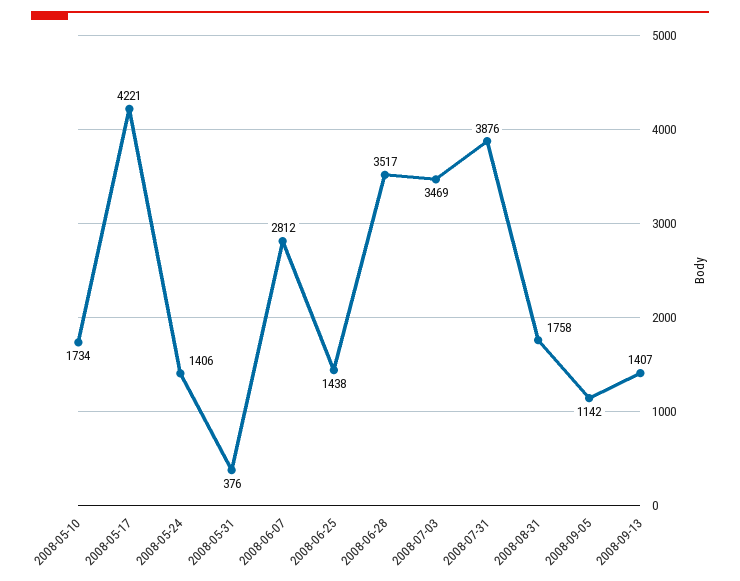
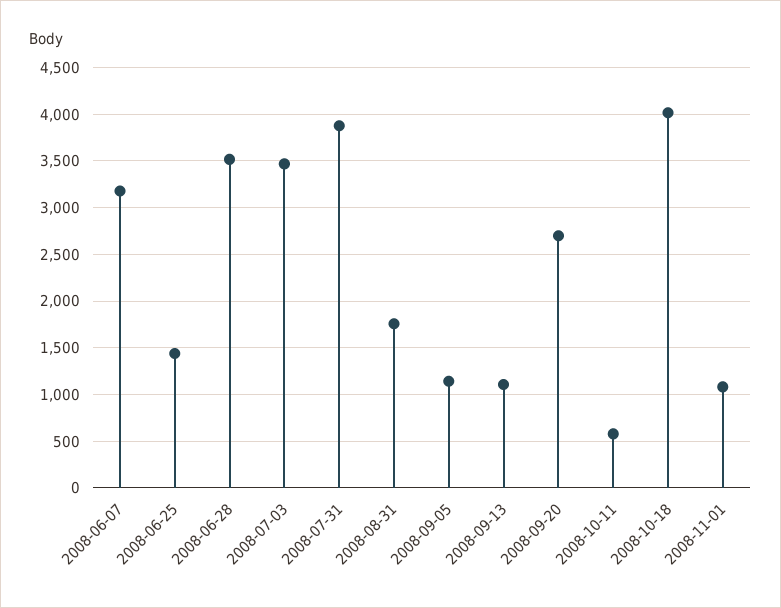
2008-05-10: 1734 -> none
2008-05-17: 4221 -> none
2008-05-24: 1406 -> none
2008-05-31: 376 -> none
2008-06-07: 2812 -> 3200
2008-09-13: 1407 -> 1100
2008-09-20: none -> 2700
2008-10-11: none -> 600
2008-10-18: none -> 4000
2008-11-01: none -> 1100

